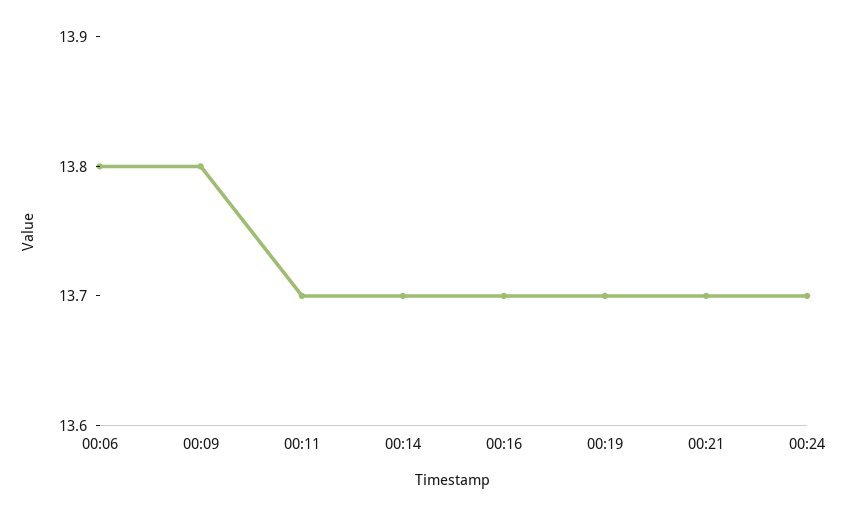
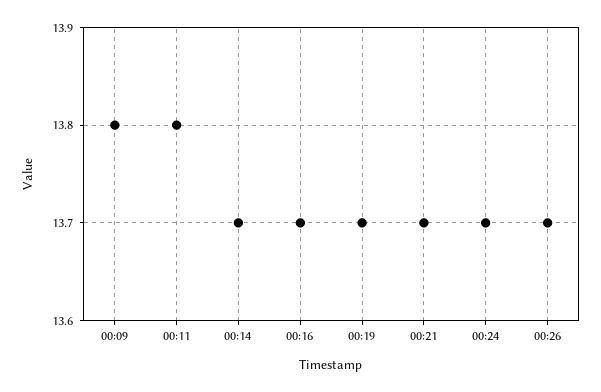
00:06: 13.8 -> none
00:11: 13.7 -> 13.8
00:26: none -> 13.7

